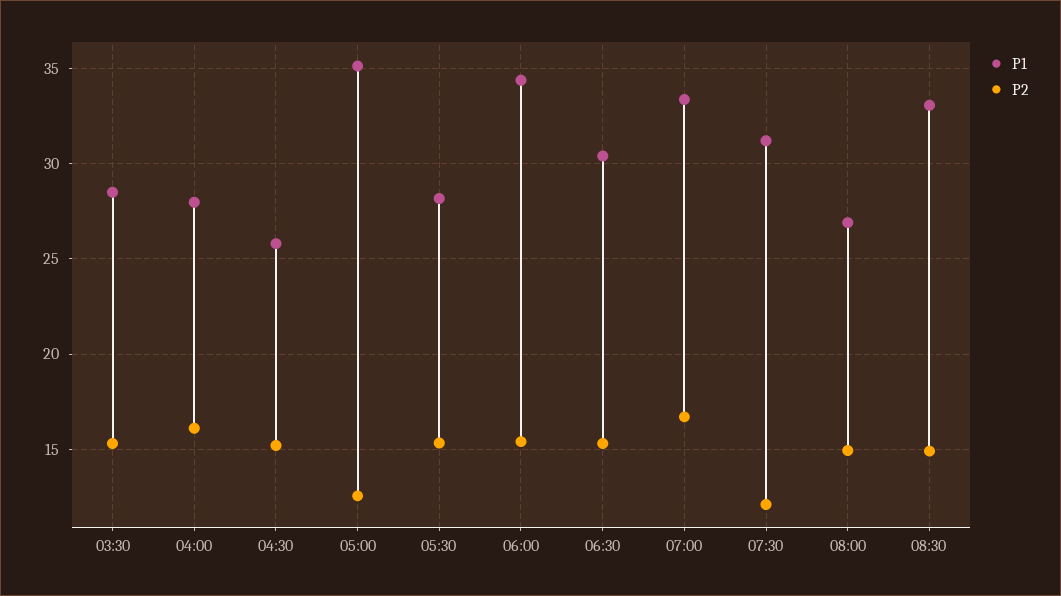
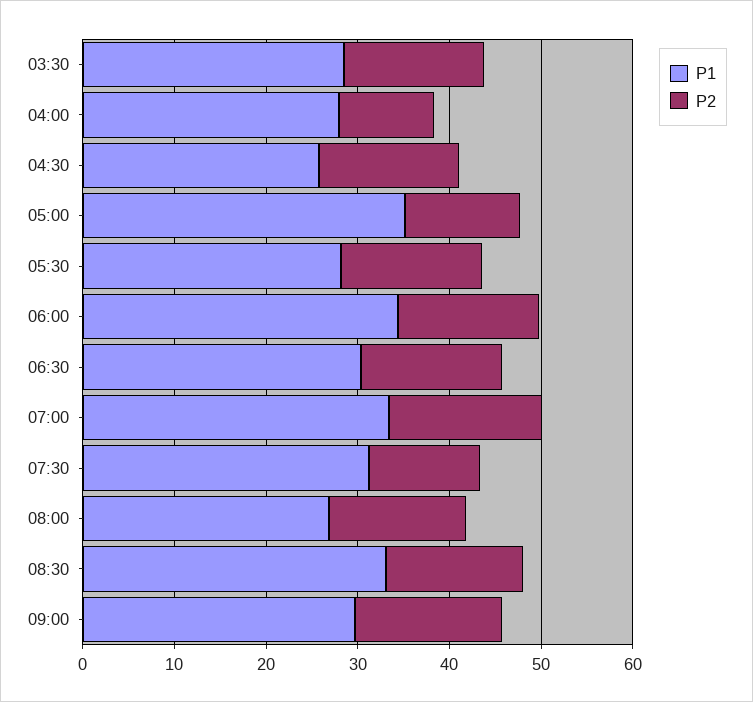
P2, 04:00: 16 -> 10
P1, 09:00: none -> 30
P2, 09:00: none -> 16

